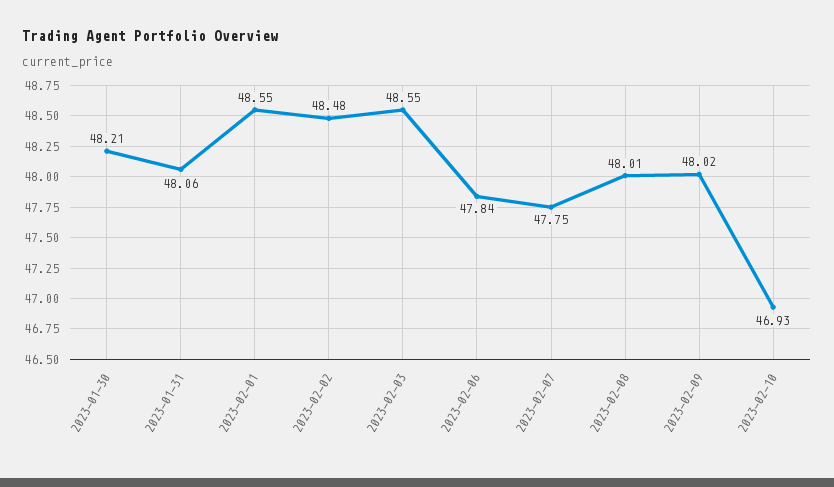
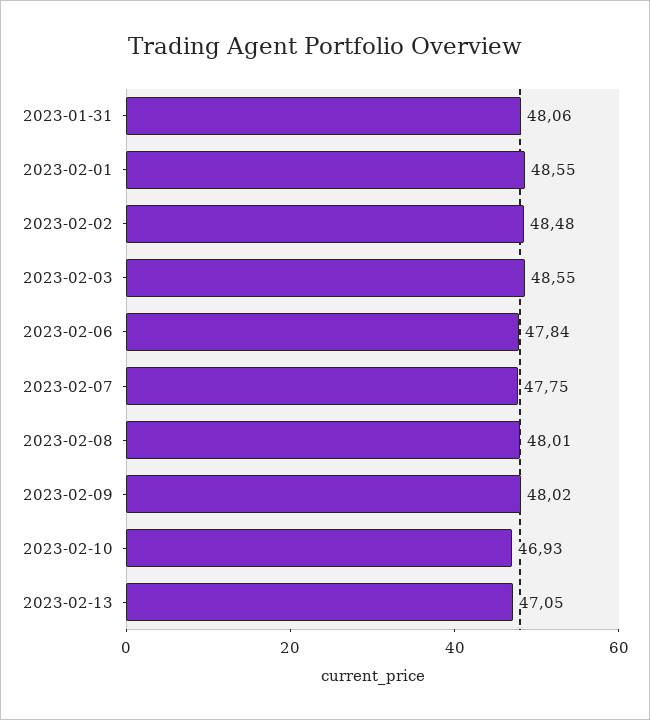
2023-01-30: 48.21 -> none
2023-02-13: none -> 47.05

